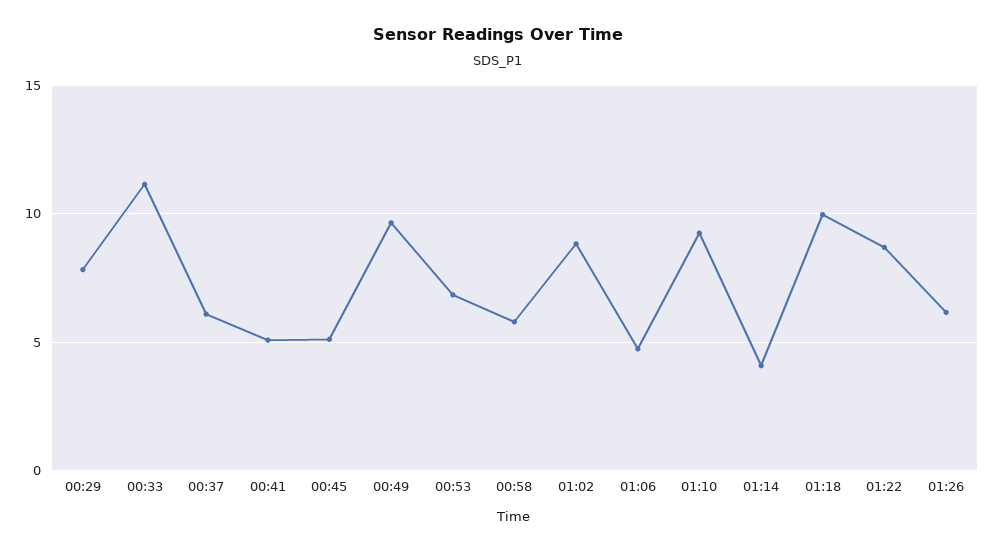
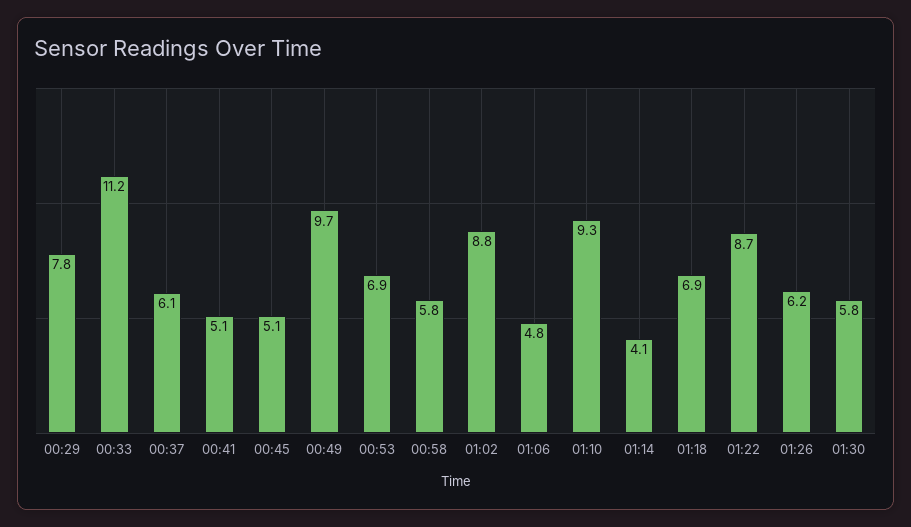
01:18: 10 -> 6.9
01:30: none -> 5.8

